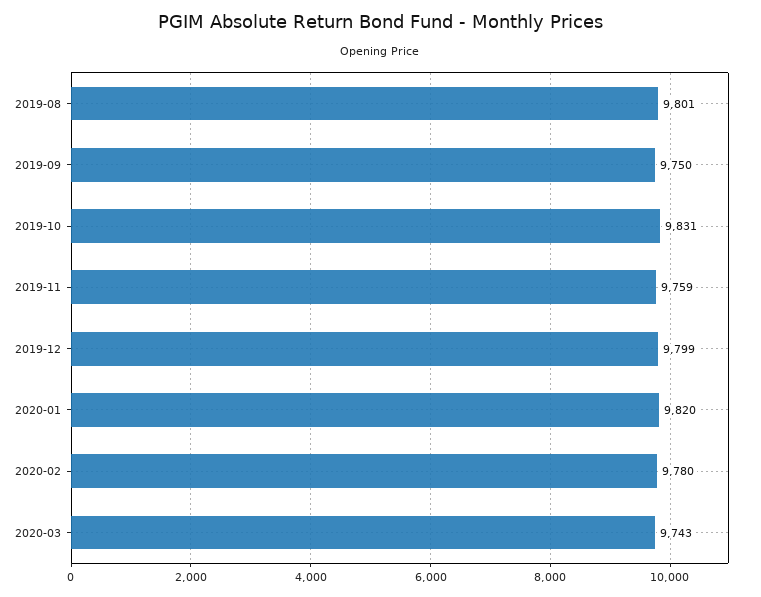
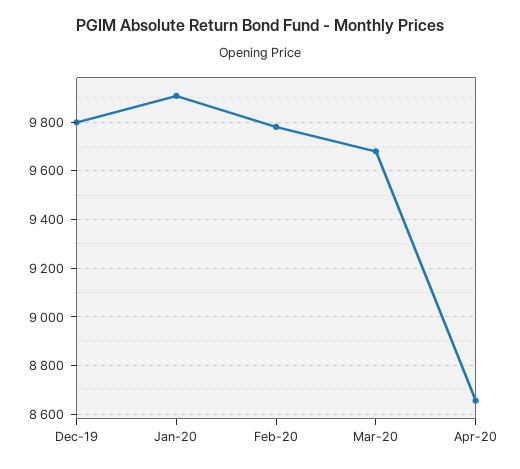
2019-08: 9801 -> none
2019-09: 9750 -> none
2019-10: 9831 -> none
2019-11: 9759 -> none
2020-01: 9820 -> 9900
2020-03: 9743 -> 9675
Apr-20: none -> 8650

